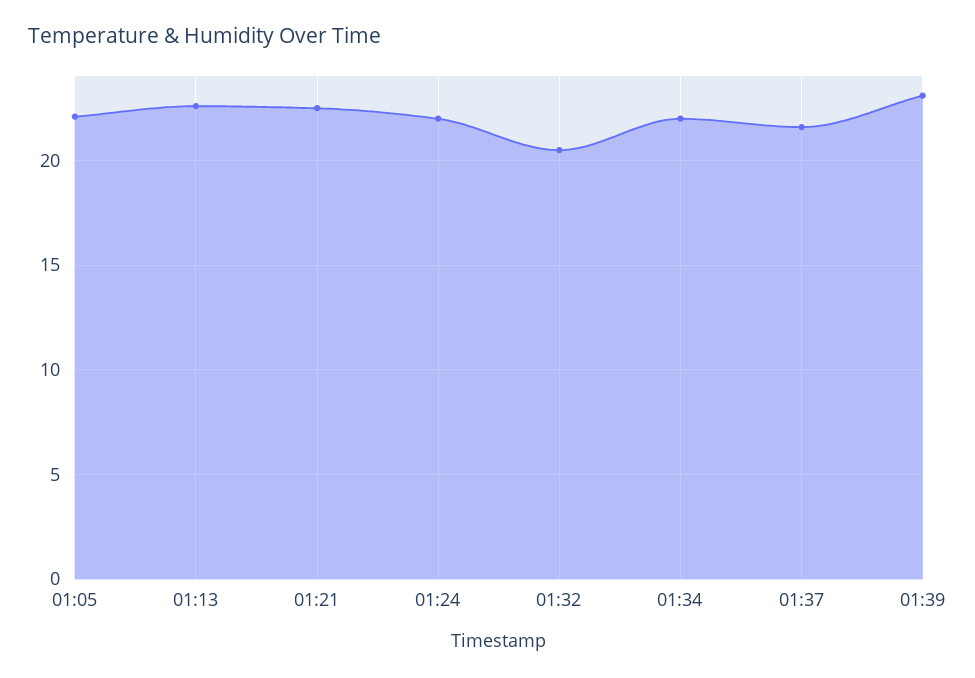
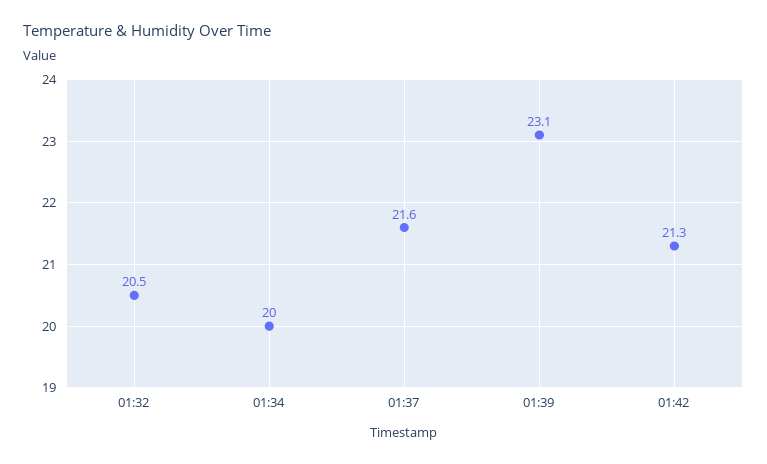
01:05: 22 -> none
01:13: 22.5 -> none
01:21: 22.5 -> none
01:24: 22 -> none
01:34: 22 -> 20
01:42: none -> 21.3

